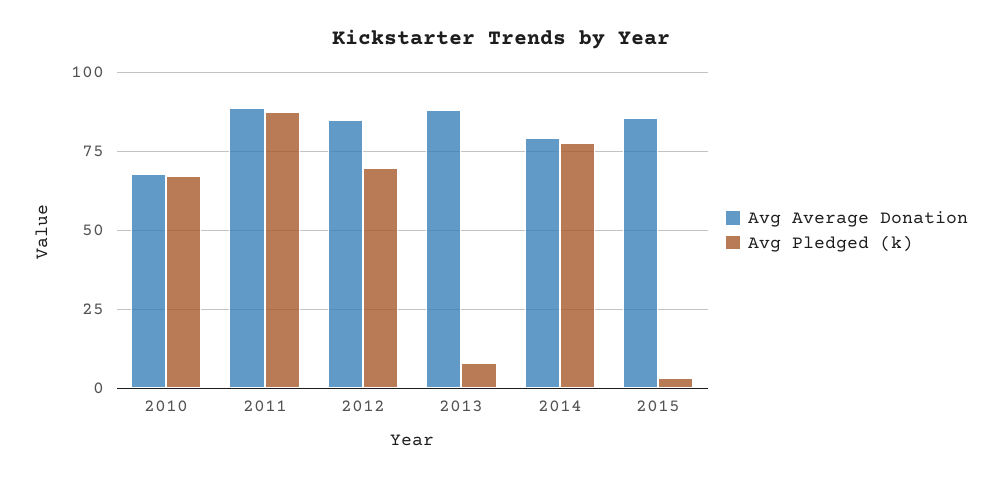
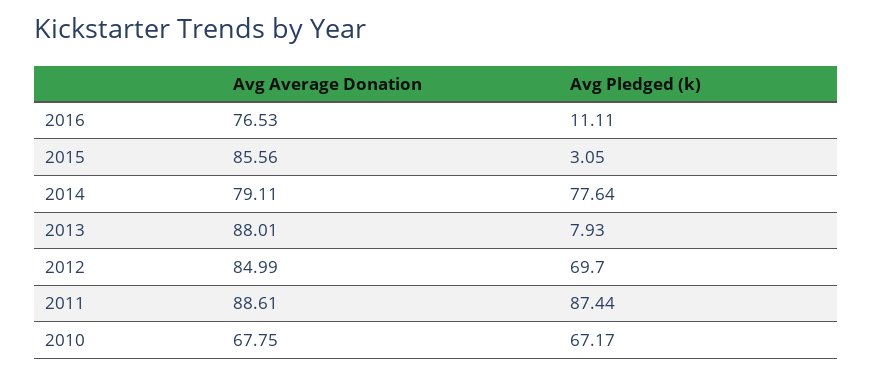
Avg Average Donation, 2016: none -> 76.53
Avg Pledged (k), 2016: none -> 11.11

